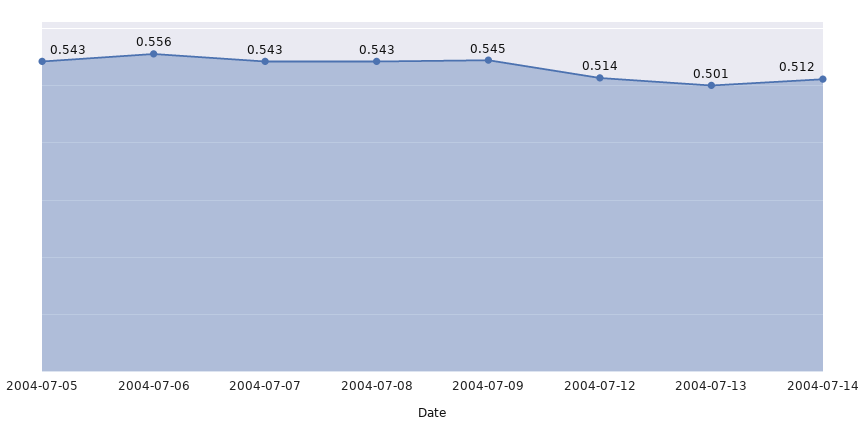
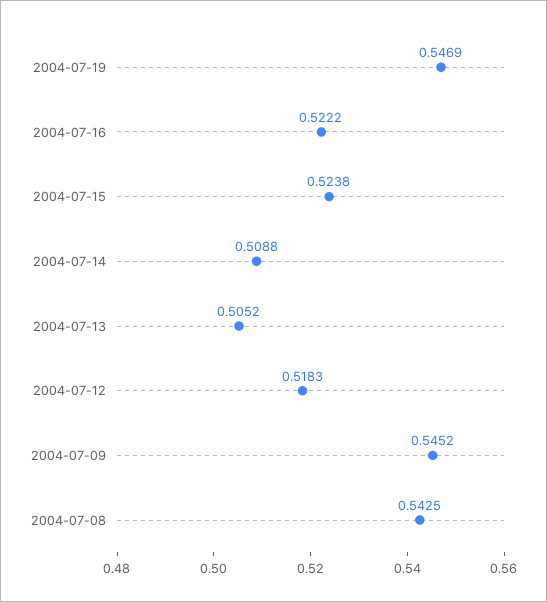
2004-07-05: 0.543 -> none
2004-07-06: 0.556 -> none
2004-07-07: 0.543 -> none
2004-07-12: 0.514 -> 0.5183
2004-07-13: 0.501 -> 0.5052
2004-07-14: 0.512 -> 0.5088
2004-07-19: none -> 0.5469
2004-07-16: none -> 0.5222
2004-07-15: none -> 0.5238

